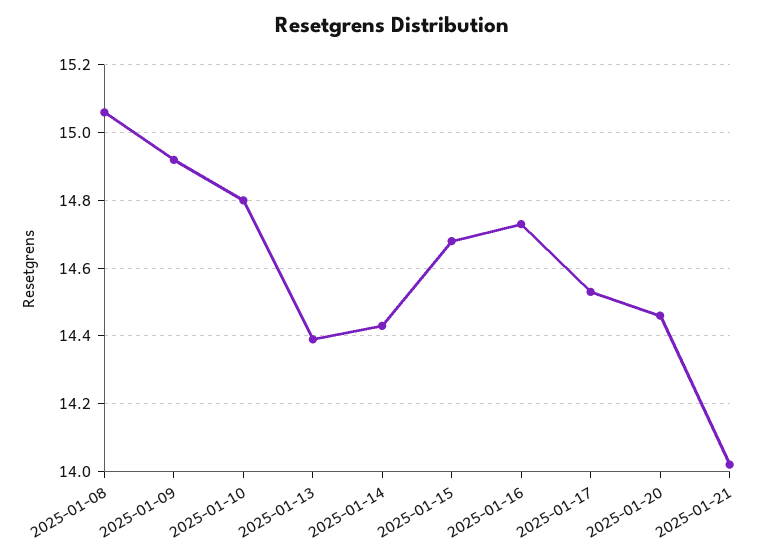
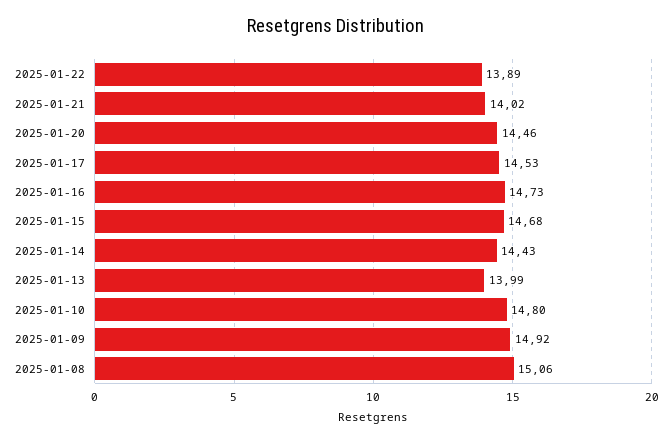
2025-01-13: 14.4 -> 13.99
2025-01-22: none -> 13.89

